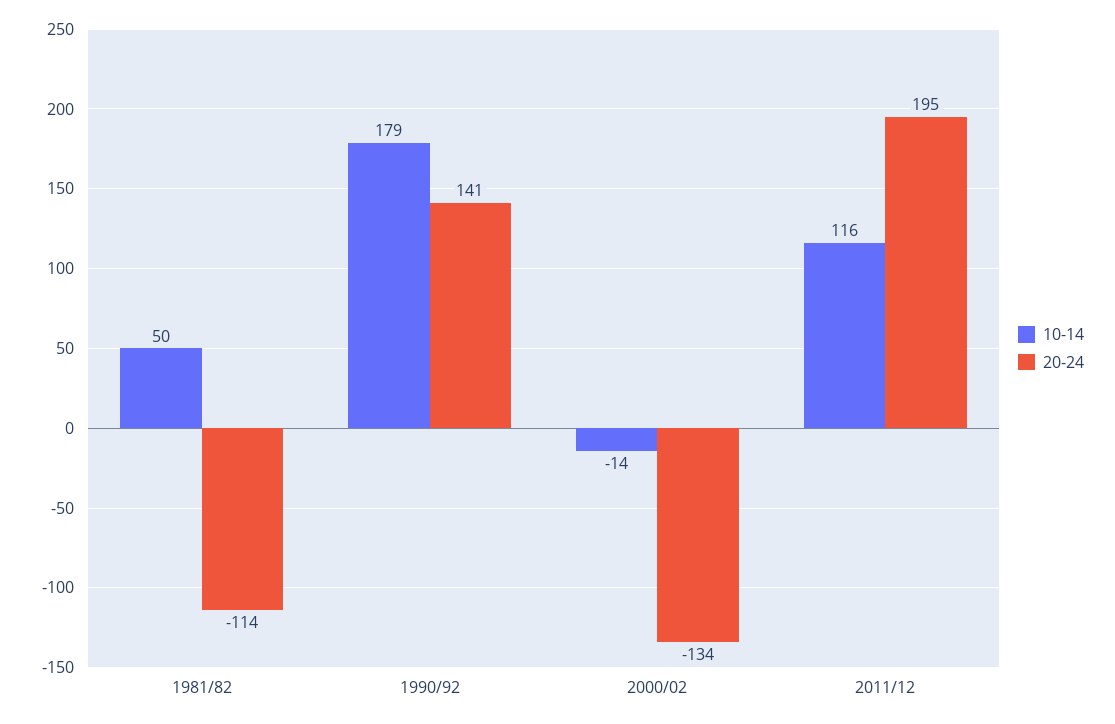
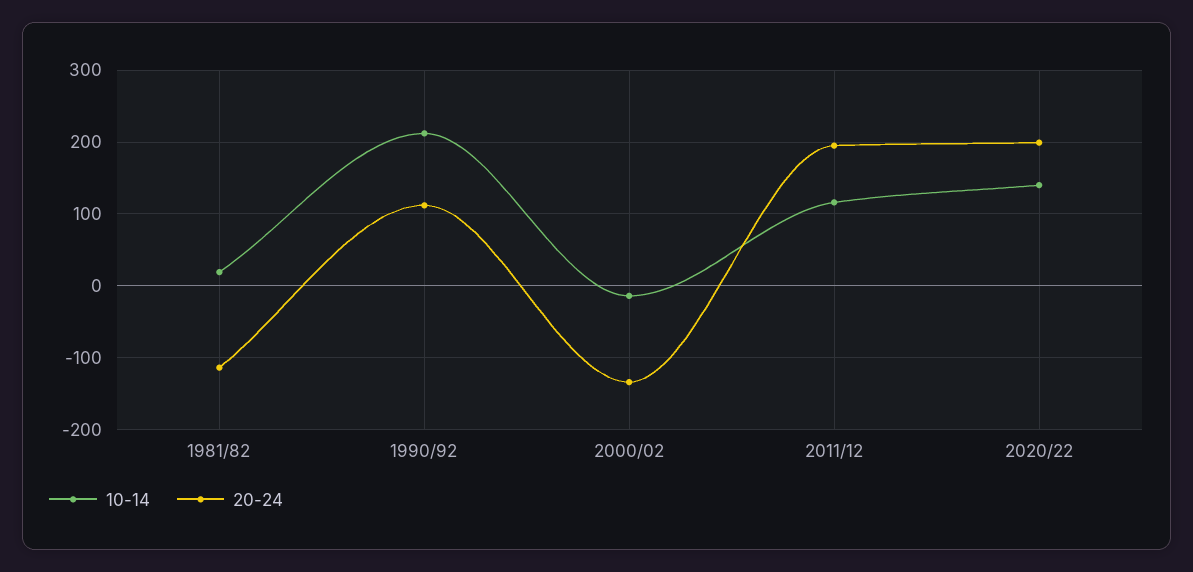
10-14, 1981/82: 50 -> 20
10-14, 1990/92: 179 -> 210
20-24, 1990/92: 141 -> 110
10-14, 2020/22: none -> 140
20-24, 2020/22: none -> 200

